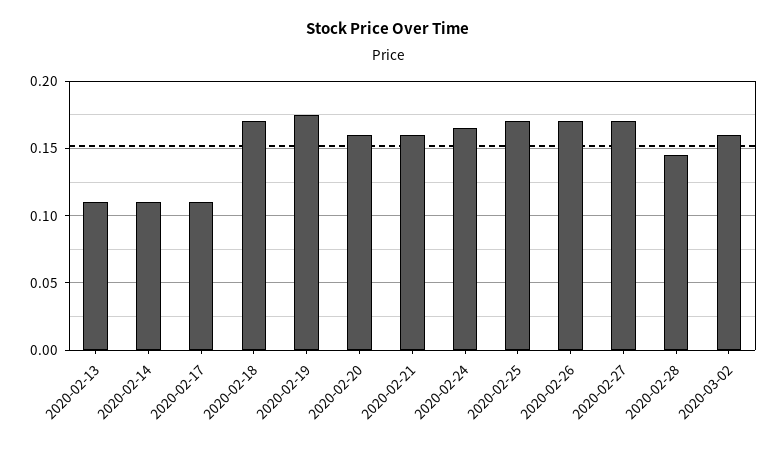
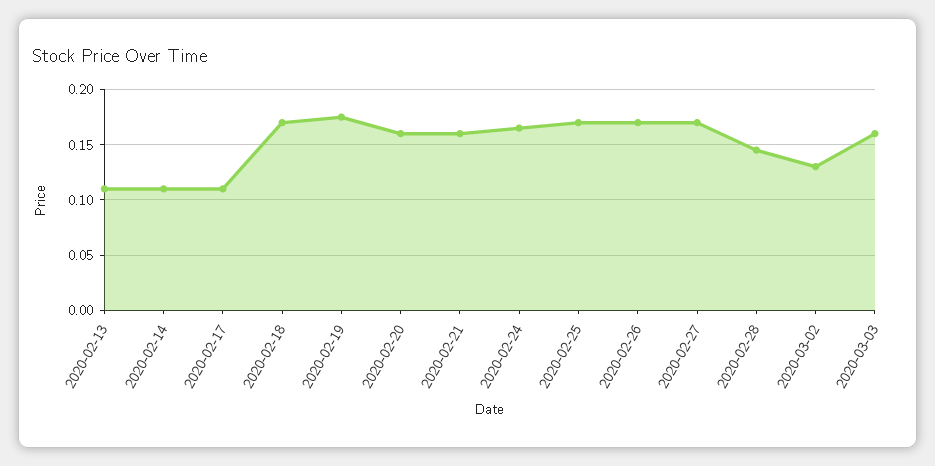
2020-03-02: 0.16 -> 0.13
2020-03-03: none -> 0.16

